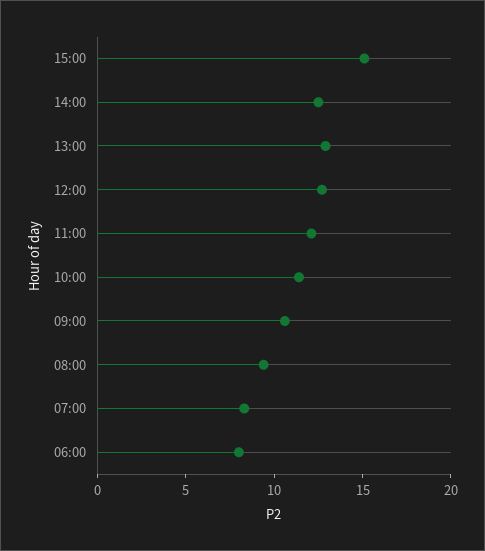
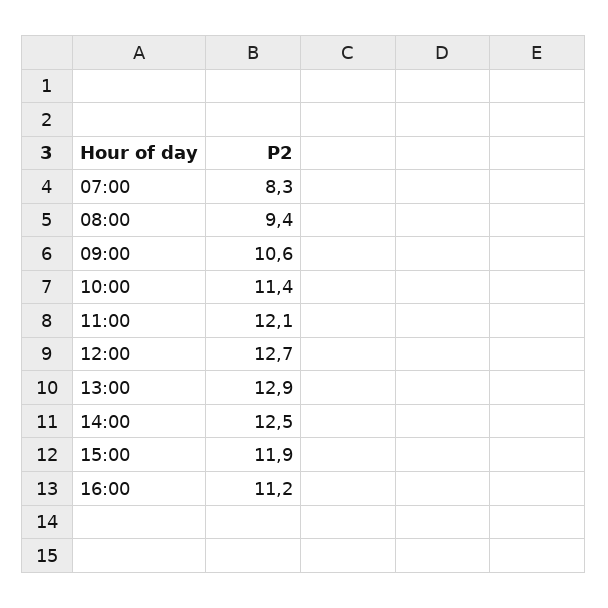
15:00: 15 -> 11.9
06:00: 8 -> none
16:00: none -> 11.2

